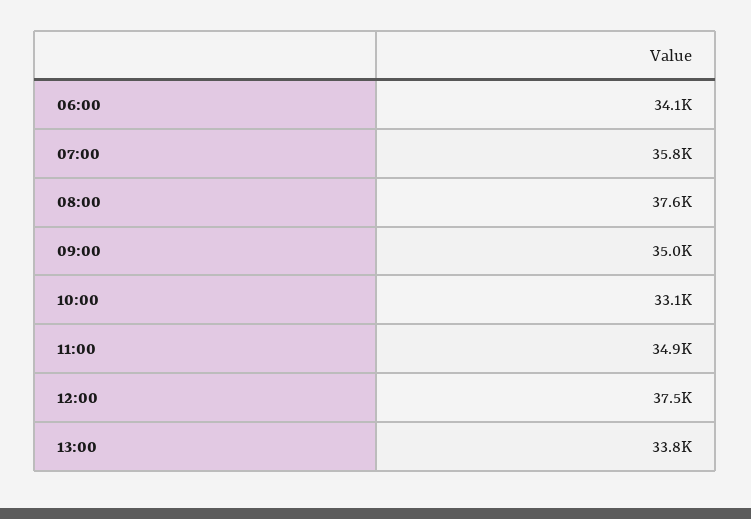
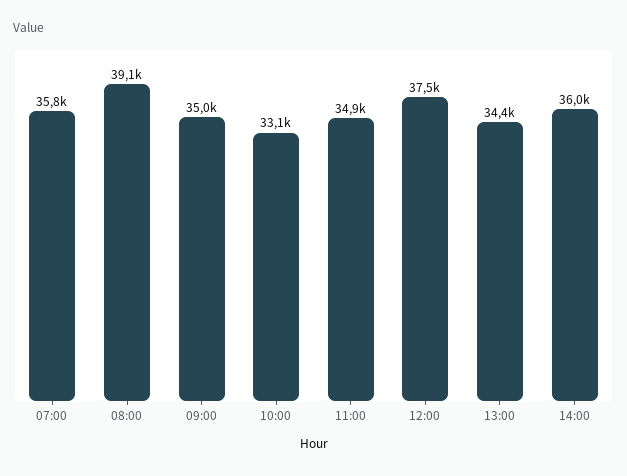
06:00: 34100 -> none
08:00: 37600 -> 39100
13:00: 33800 -> 34400
14:00: none -> 36000

